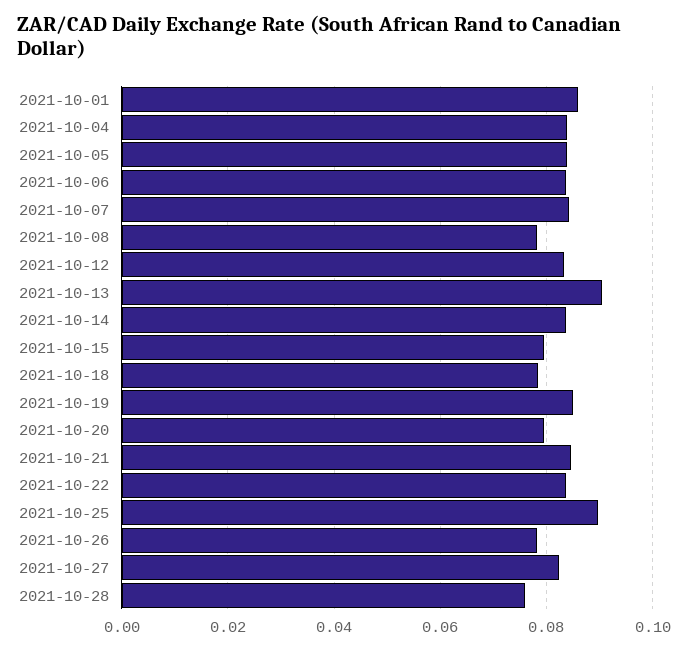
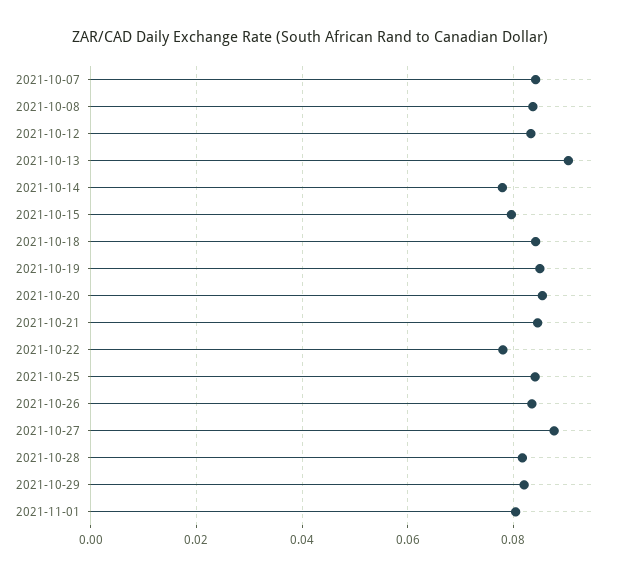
2021-10-01: 0.086 -> none
2021-10-04: 0.084 -> none
2021-10-05: 0.084 -> none
2021-10-06: 0.084 -> none
2021-10-08: 0.078 -> 0.084
2021-10-14: 0.084 -> 0.078
2021-10-18: 0.078 -> 0.084
2021-10-20: 0.08 -> 0.086
2021-10-22: 0.084 -> 0.078
2021-10-25: 0.09 -> 0.084
2021-10-26: 0.078 -> 0.084
2021-10-27: 0.082 -> 0.088
2021-10-28: 0.076 -> 0.082
2021-10-29: none -> 0.082
2021-11-01: none -> 0.08

